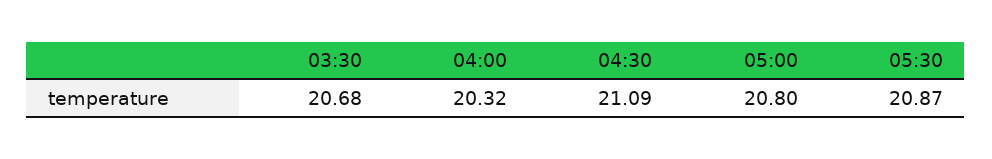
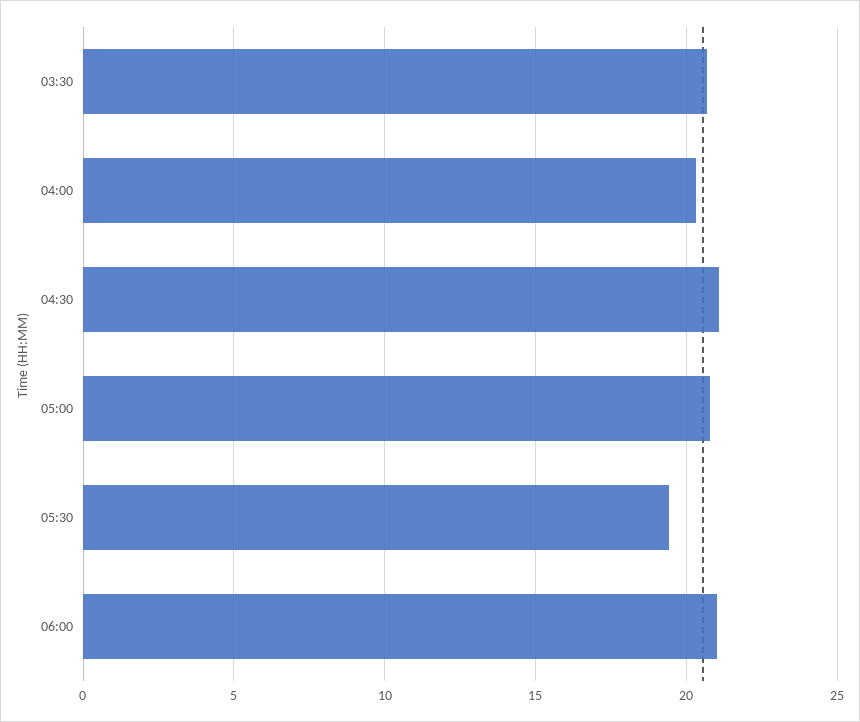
05:30: 20.87 -> 19.5
06:00: none -> 21

